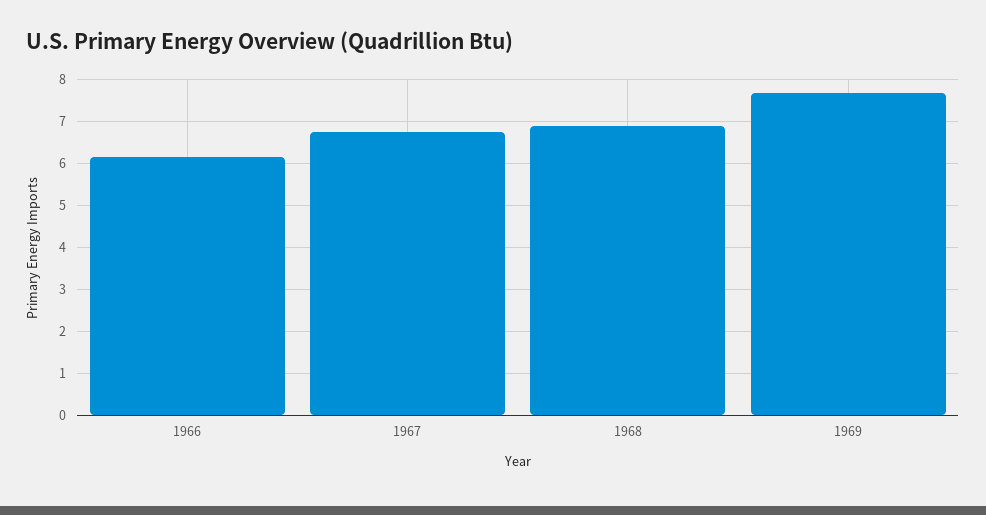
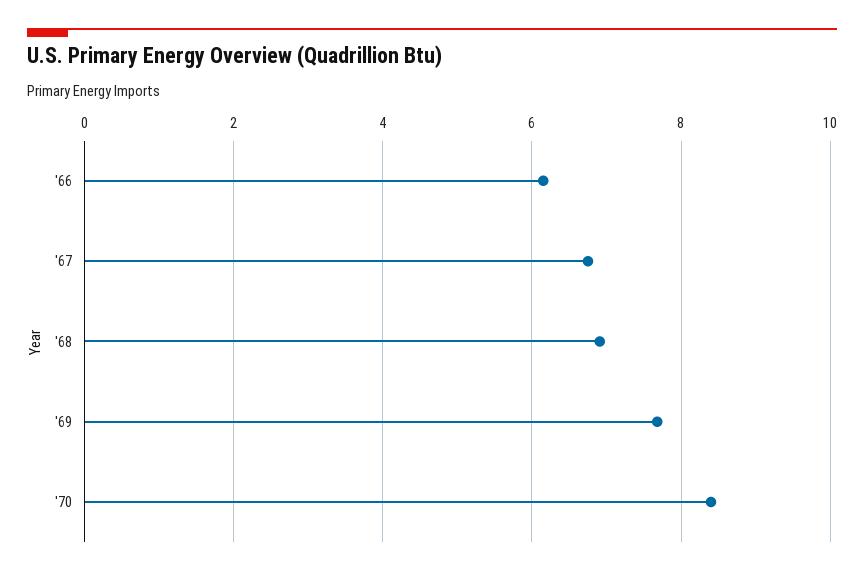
'70: none -> 8.4

